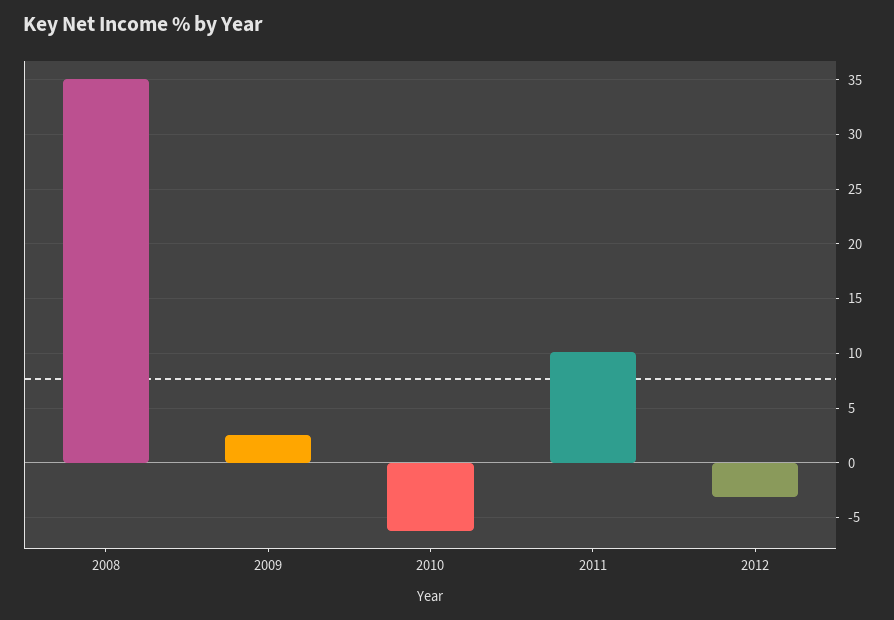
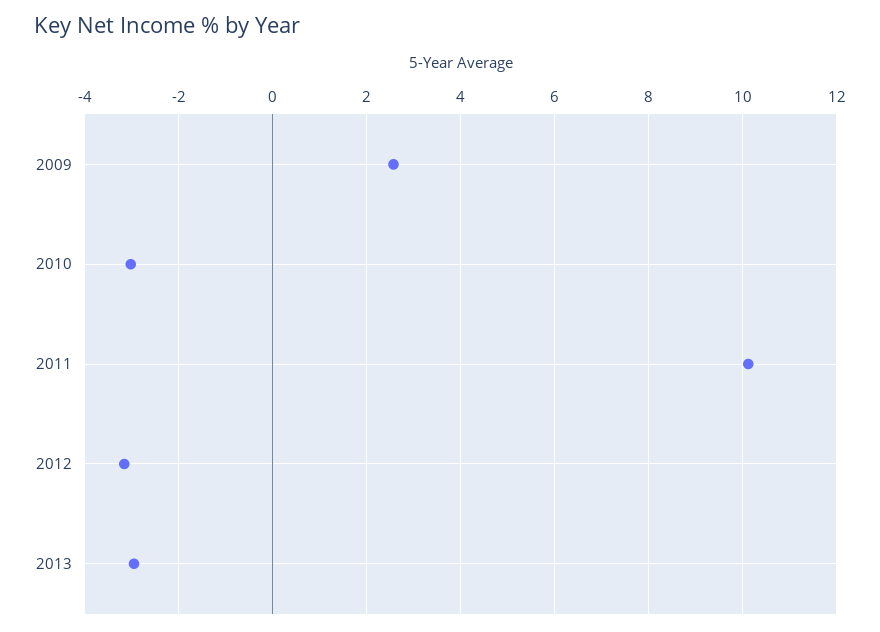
2008: 35 -> none
2010: -6 -> -3
2013: none -> -3

